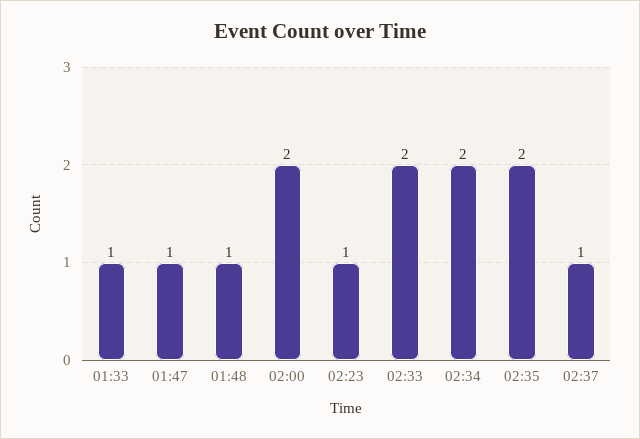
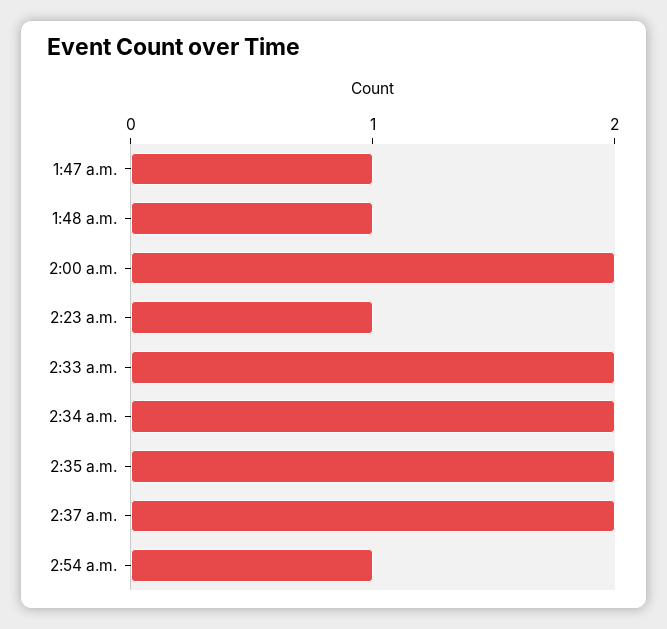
01:33: 1 -> none
02:37: 1 -> 2
2:54 a.m.: none -> 1

